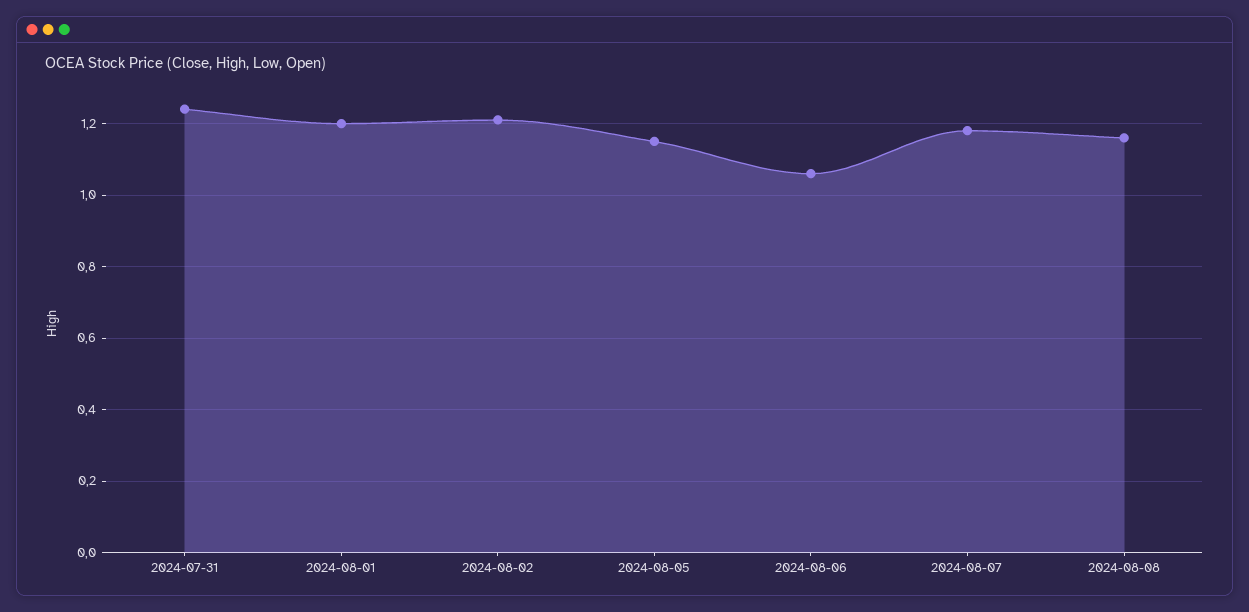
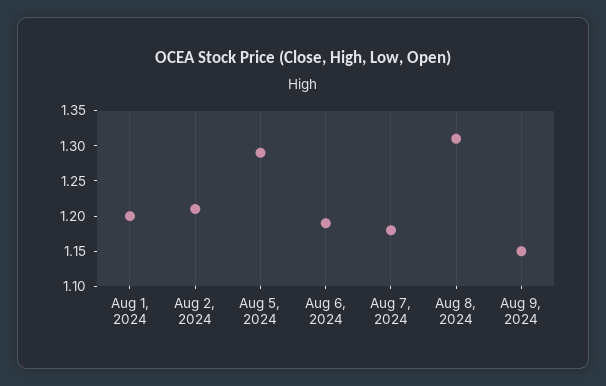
2024-07-31: 1.25 -> none
2024-08-05: 1.15 -> 1.3
2024-08-06: 1.05 -> 1.2
2024-08-08: 1.15 -> 1.3
Aug 9, 2024: none -> 1.15

